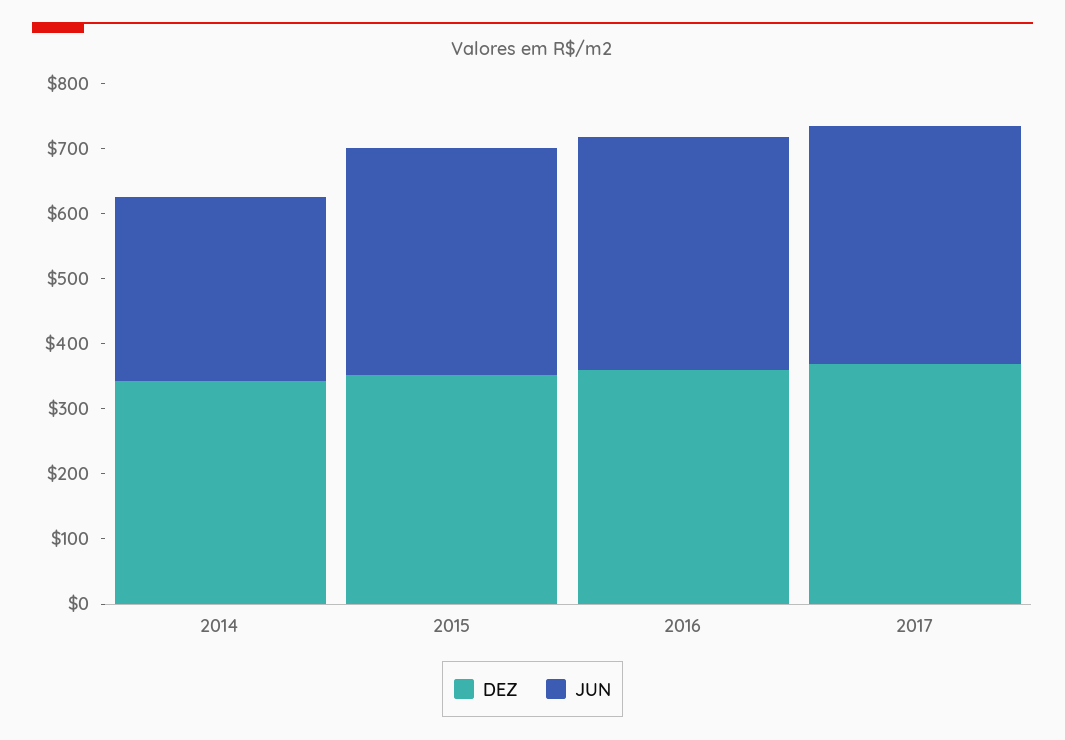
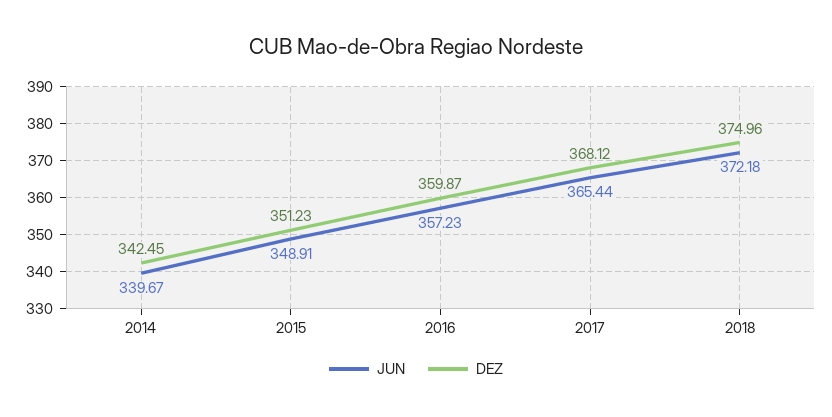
JUN, 2014: 280 -> 339.67
JUN, 2018: none -> 372.18
DEZ, 2018: none -> 374.96

